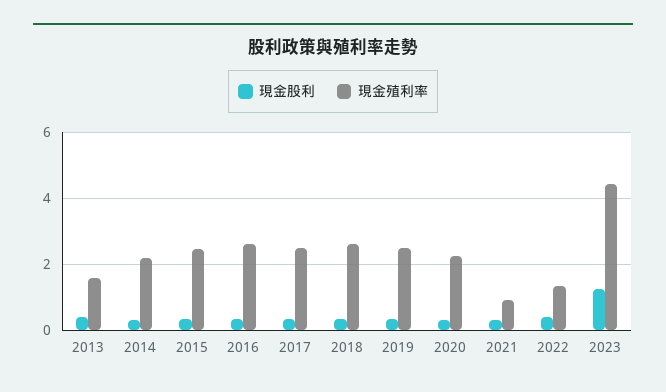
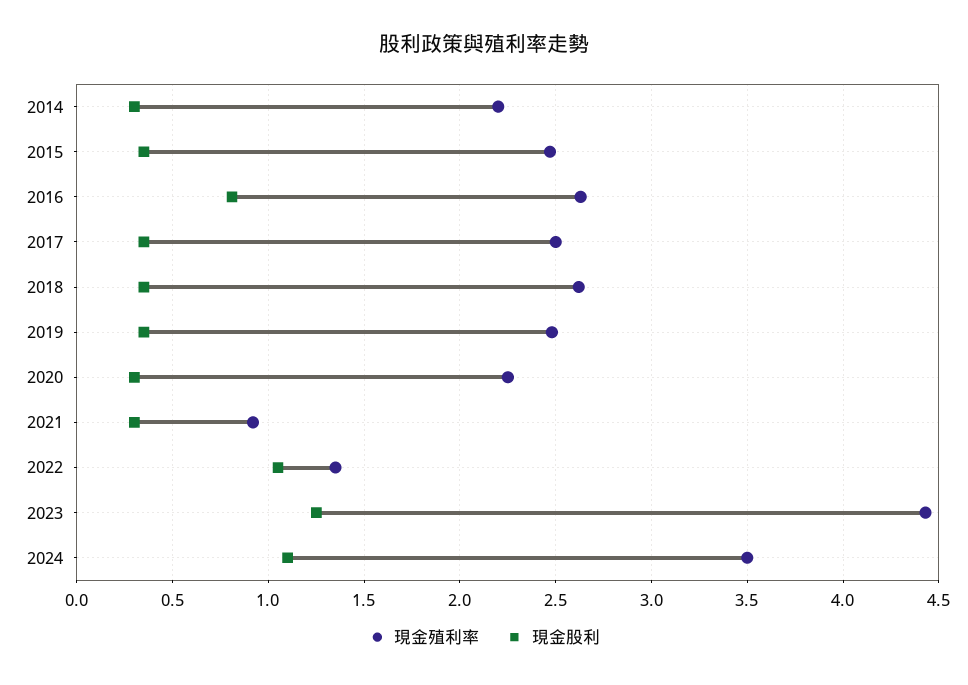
現金股利, 2013: 0.4 -> none
現金殖利率, 2013: 1.6 -> none
現金股利, 2016: 0.4 -> 0.8
現金股利, 2022: 0.4 -> 1.05
現金殖利率, 2024: none -> 3.5
現金股利, 2024: none -> 1.1

